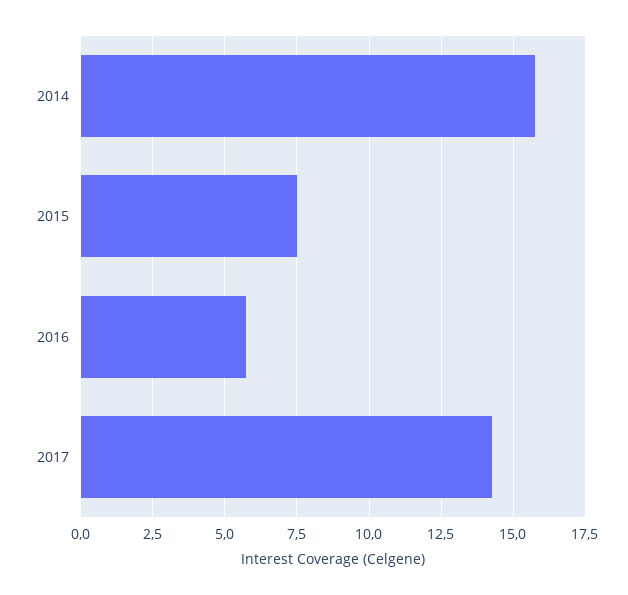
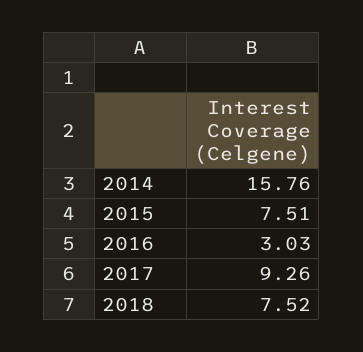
2016: 5.75 -> 3.03
2017: 14.25 -> 9.26
2018: none -> 7.52

